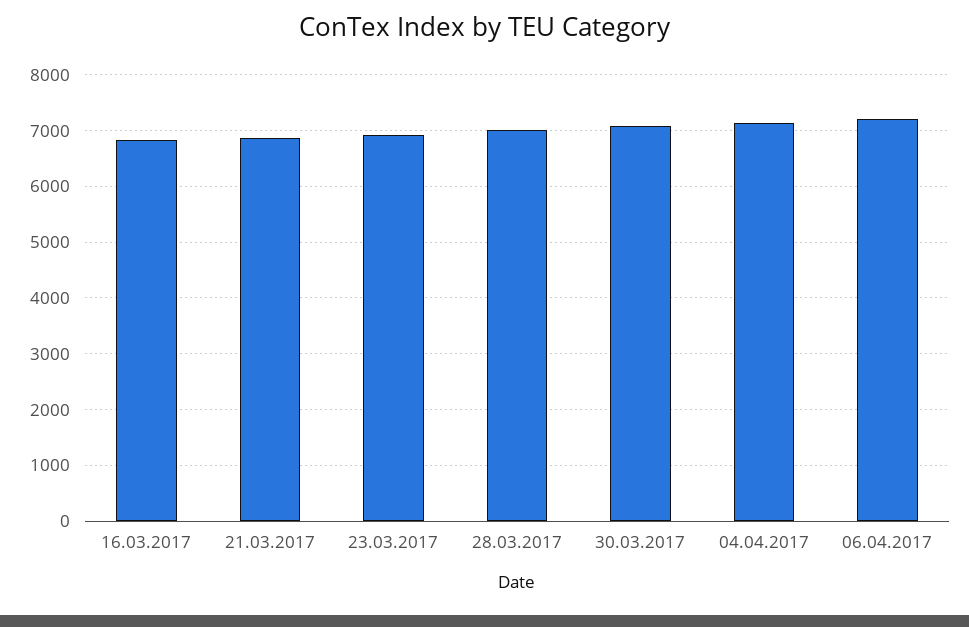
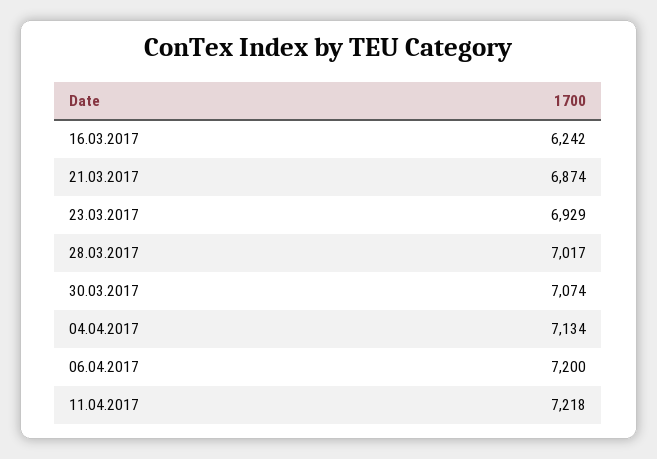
16.03.2017: 6800 -> 6242
11.04.2017: none -> 7218

